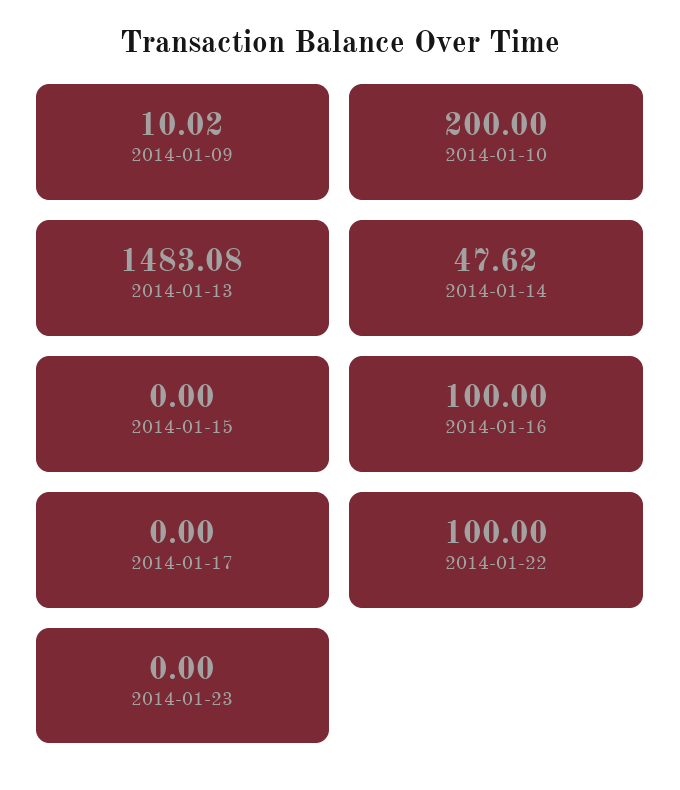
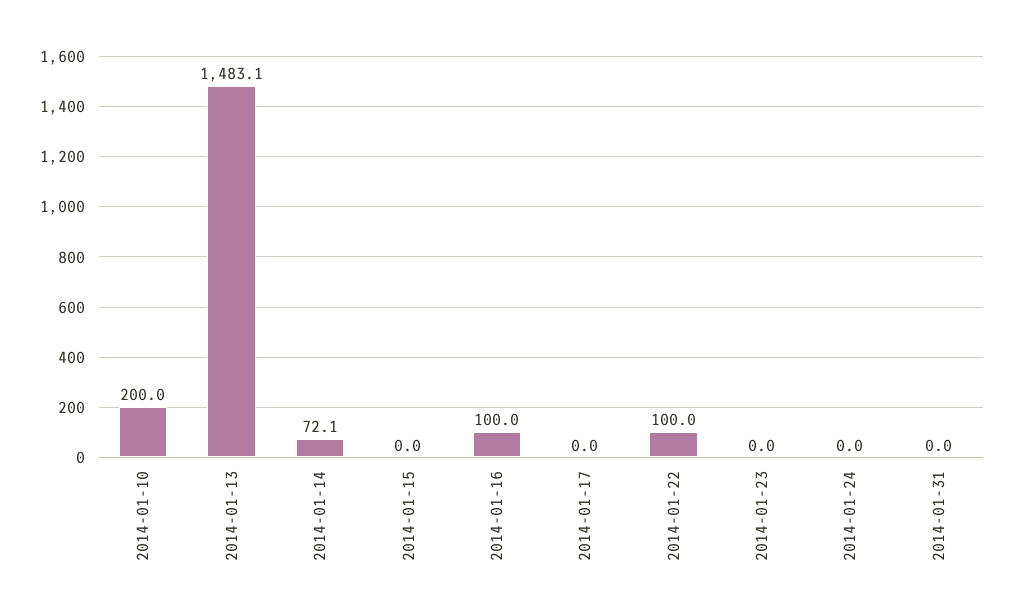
2014-01-09: 10.02 -> none
2014-01-14: 47.62 -> 72.1
2014-01-24: none -> 0
2014-01-31: none -> 0

